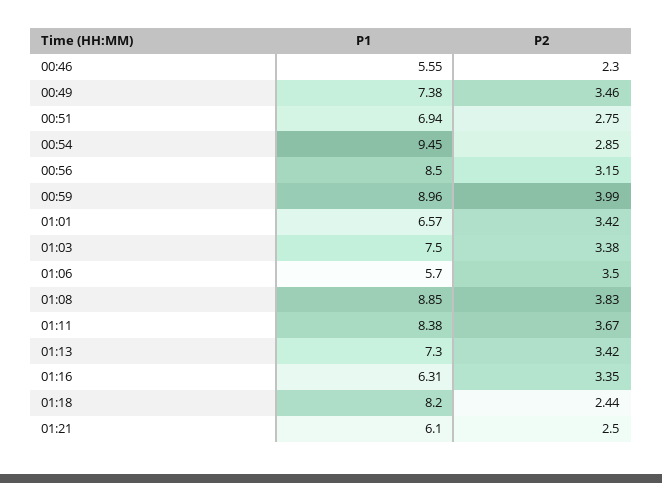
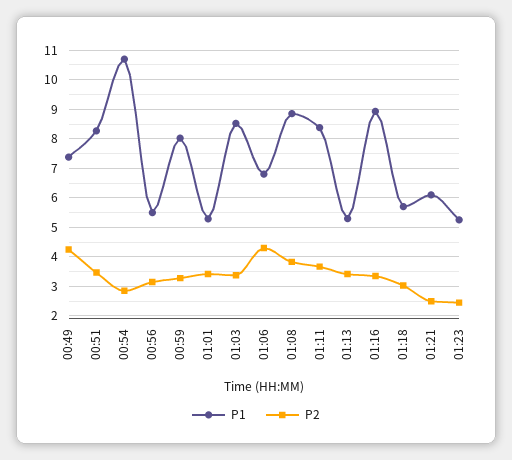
P1, 00:46: 5.55 -> none
P2, 00:46: 2.3 -> none
P2, 00:49: 3.46 -> 4.25
P1, 00:51: 6.94 -> 8.25
P2, 00:51: 2.75 -> 3.5
P1, 00:54: 9.45 -> 10.75
P1, 00:56: 8.5 -> 5.5
P1, 00:59: 8.96 -> 8
P2, 00:59: 3.99 -> 3.25
P1, 01:01: 6.57 -> 5.25
P1, 01:03: 7.5 -> 8.5
P1, 01:06: 5.7 -> 6.75
P2, 01:06: 3.5 -> 4.25
P1, 01:13: 7.3 -> 5.25
P1, 01:16: 6.31 -> 9
P1, 01:18: 8.2 -> 5.75
P2, 01:18: 2.44 -> 3
P1, 01:23: none -> 5.25
P2, 01:23: none -> 2.5

